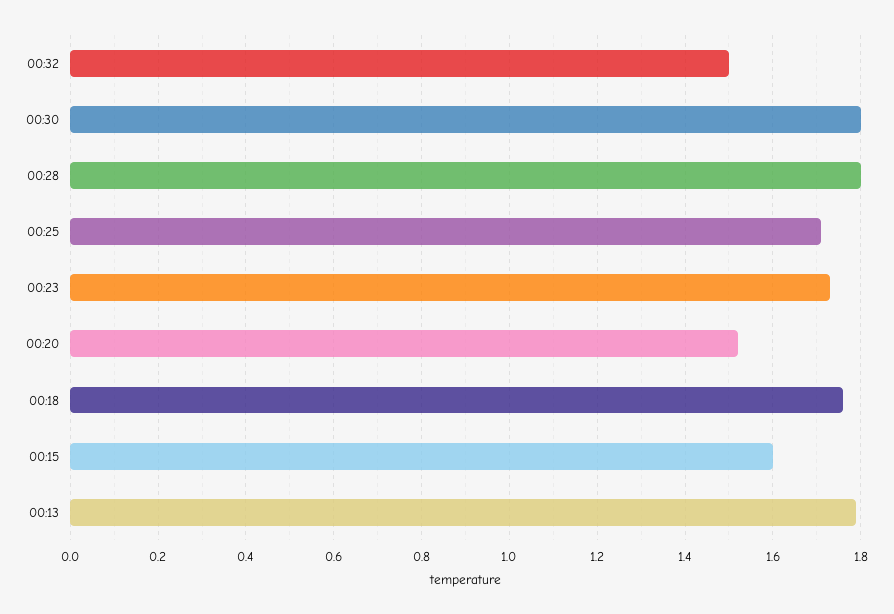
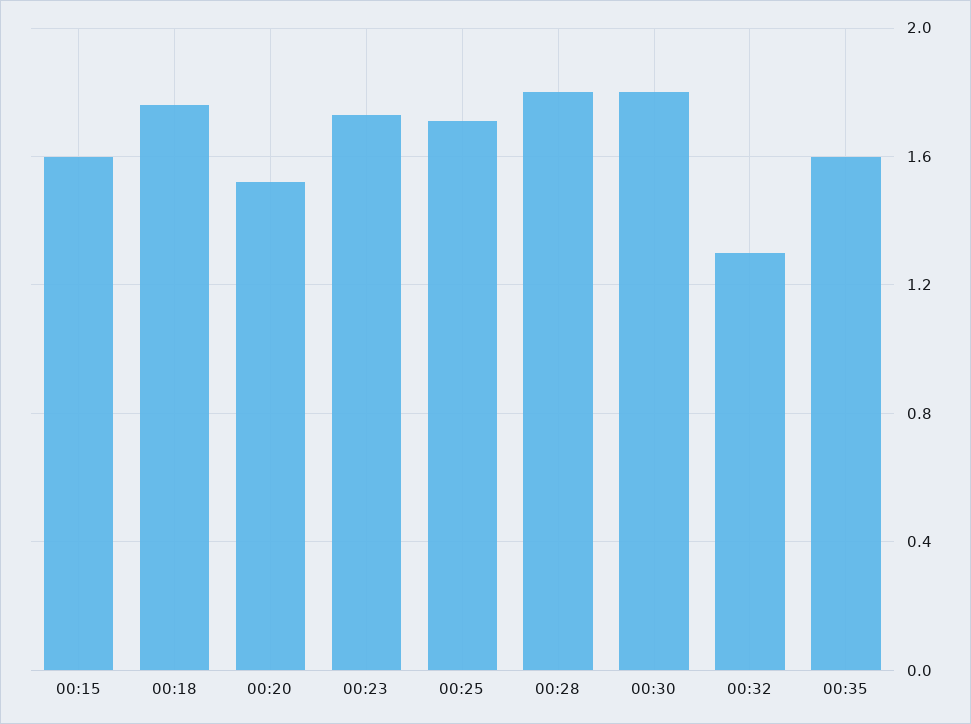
00:32: 1.5 -> 1.3
00:13: 1.8 -> none
00:35: none -> 1.6

